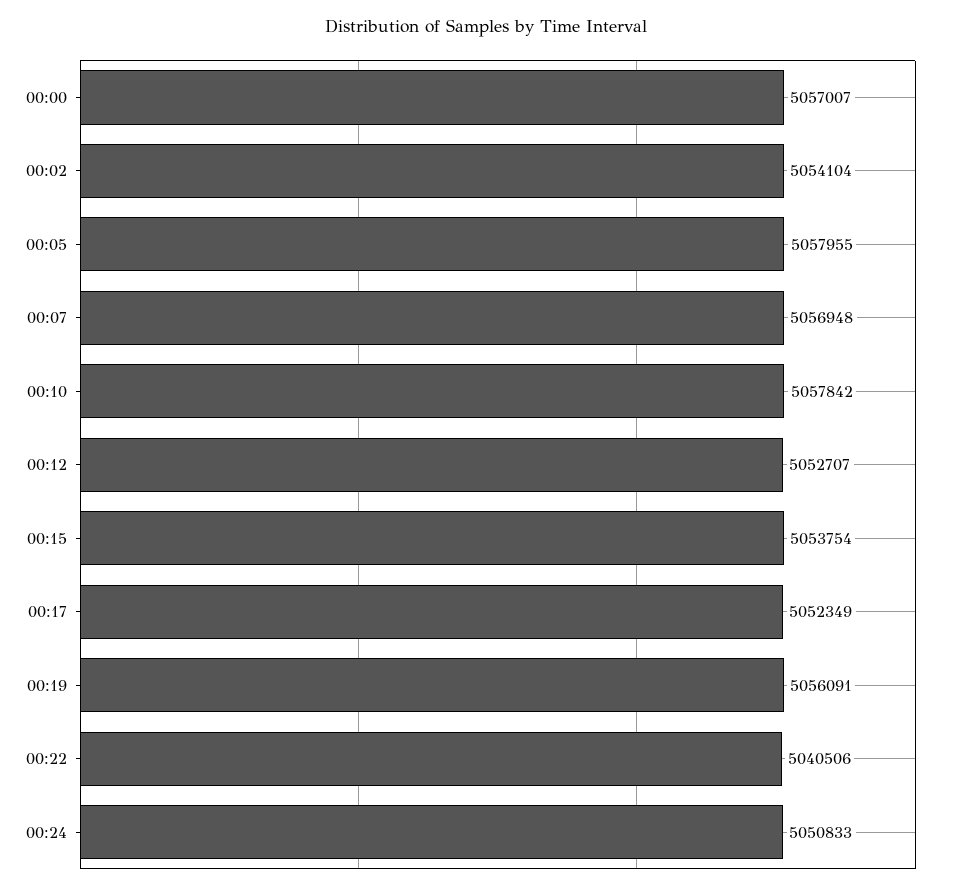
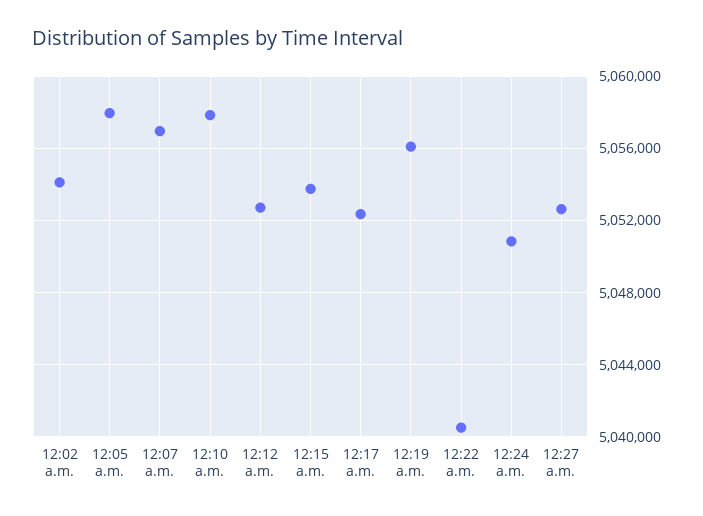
00:00: 5057007 -> none
12:27 a.m.: none -> 5052500

